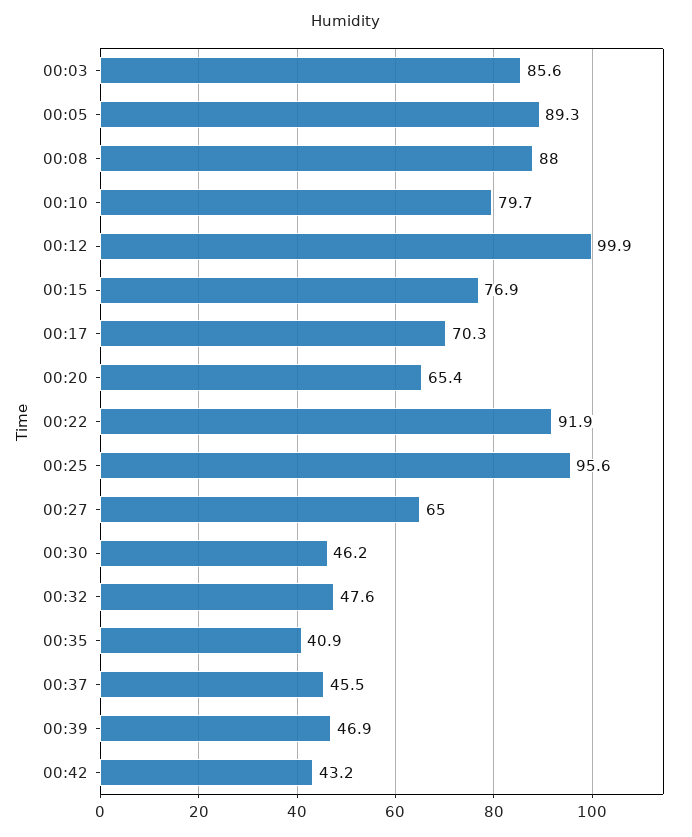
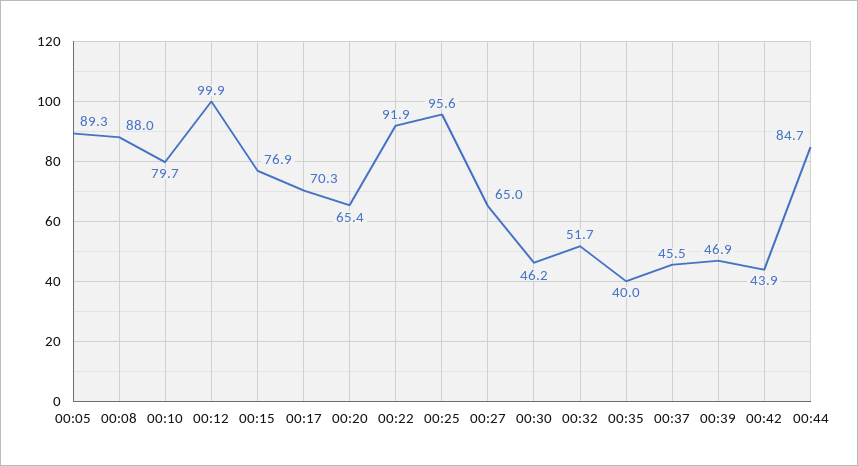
00:03: 85.6 -> none
00:32: 47.6 -> 51.7
00:35: 40.9 -> 40
00:42: 43.2 -> 43.9
00:44: none -> 84.7

